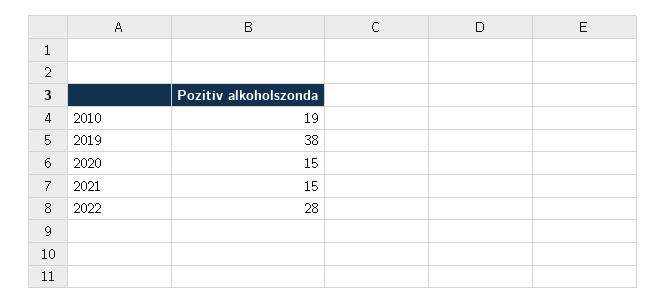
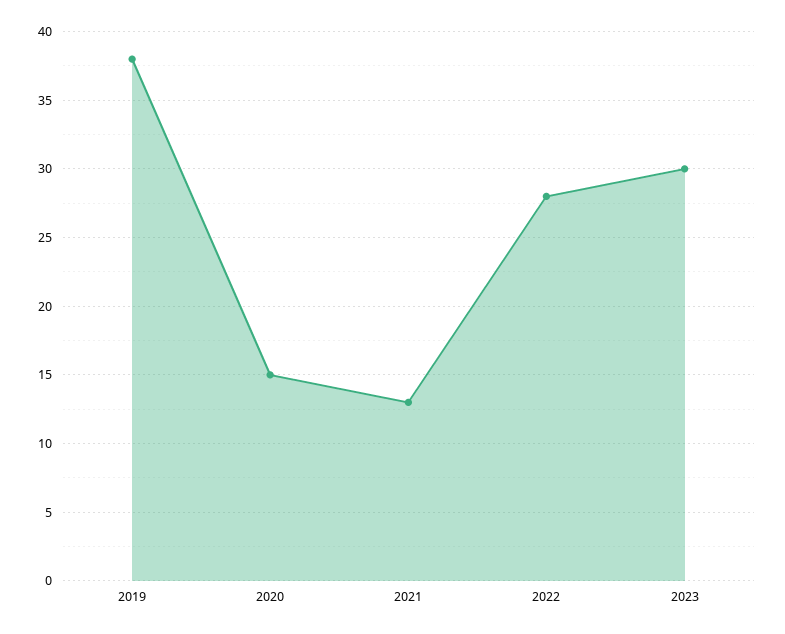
2010: 19 -> none
2021: 15 -> 13
2023: none -> 30

